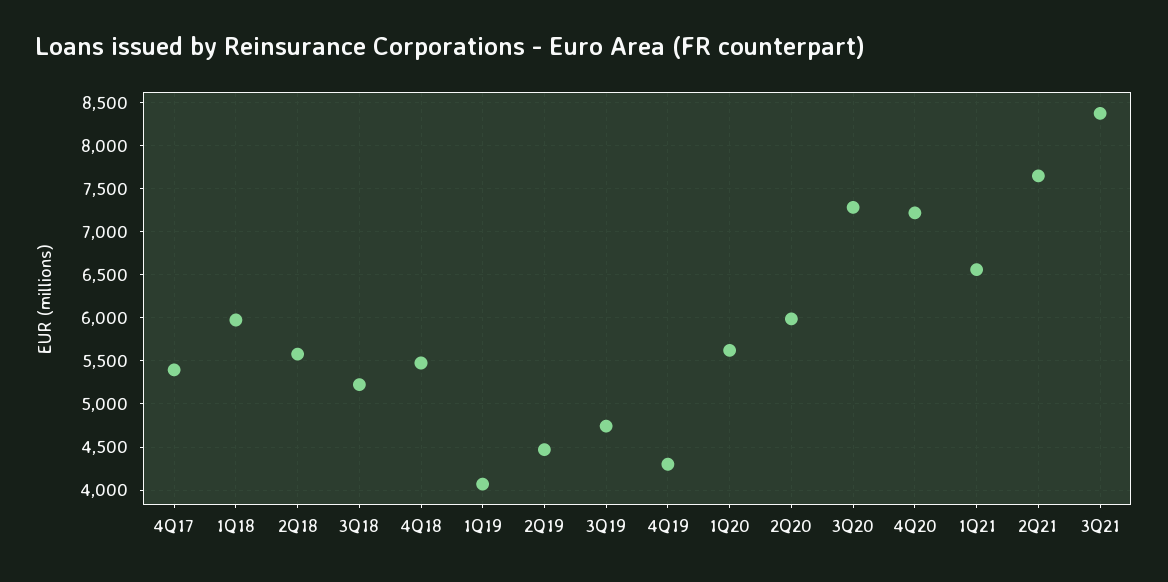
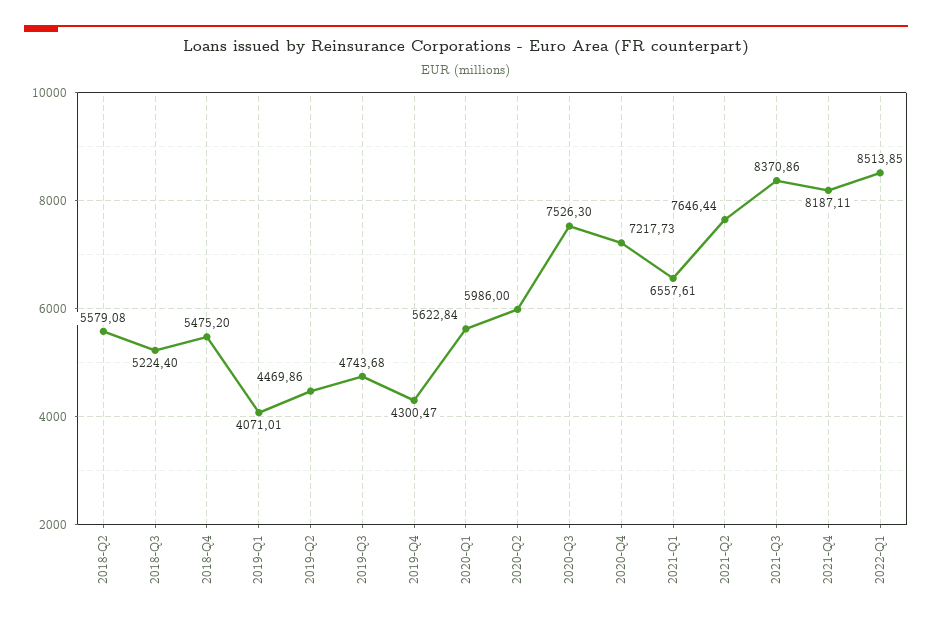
4Q17: 5400 -> none
1Q18: 6000 -> none
3Q20: 7300 -> 7526.3
2021-Q4: none -> 8187.11
2022-Q1: none -> 8513.85

